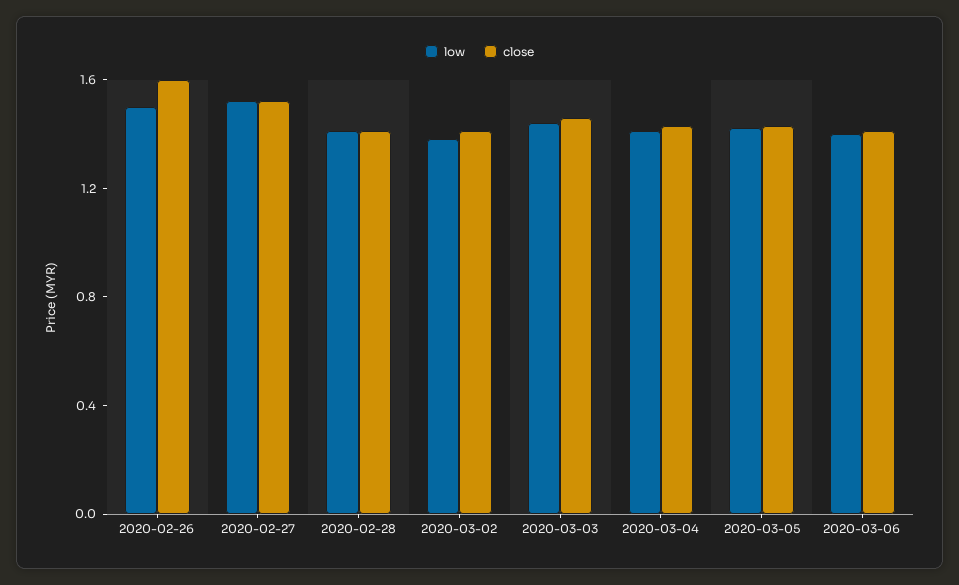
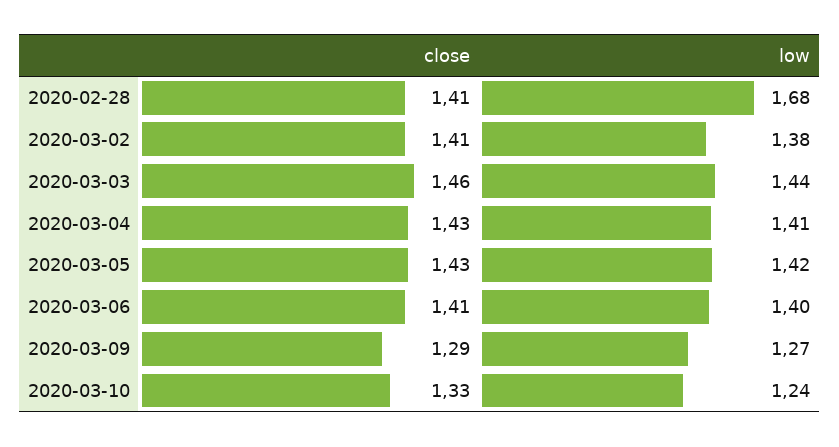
low, 2020-02-26: 1.5 -> none
close, 2020-02-26: 1.6 -> none
low, 2020-02-27: 1.5 -> none
close, 2020-02-27: 1.5 -> none
low, 2020-02-28: 1.4 -> 1.68
close, 2020-03-09: none -> 1.29
low, 2020-03-09: none -> 1.27
close, 2020-03-10: none -> 1.33
low, 2020-03-10: none -> 1.24

